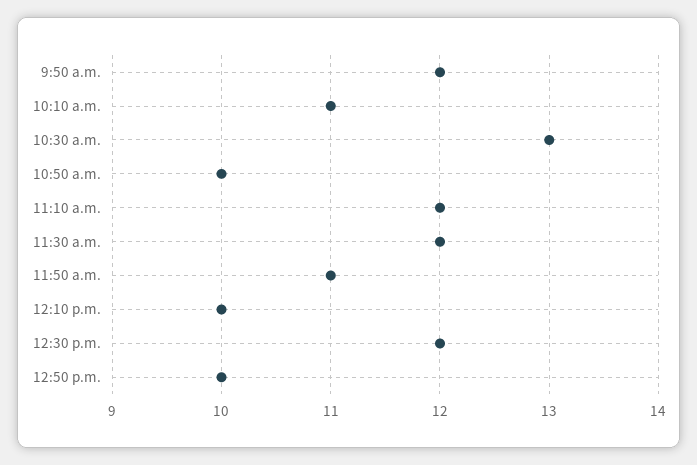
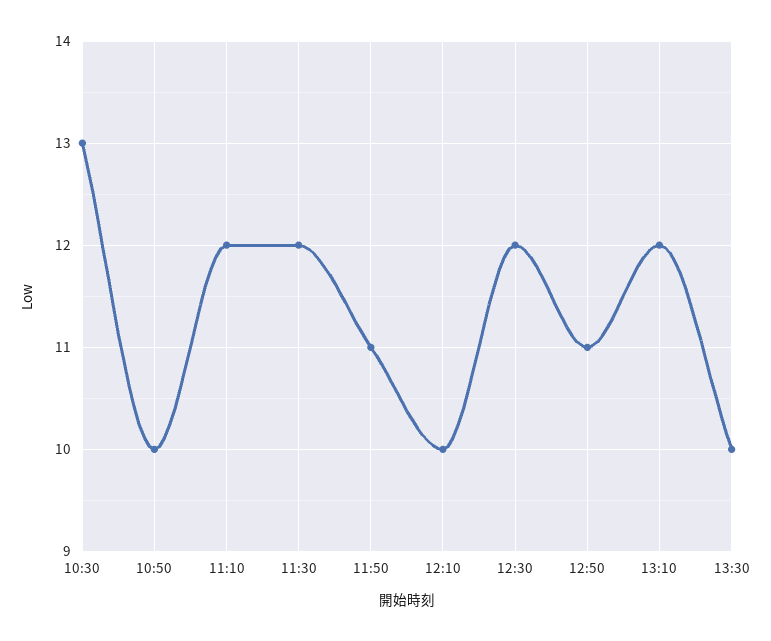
9:50 a.m.: 12 -> none
10:10 a.m.: 11 -> none
12:50 p.m.: 10 -> 11
13:10: none -> 12
13:30: none -> 10

